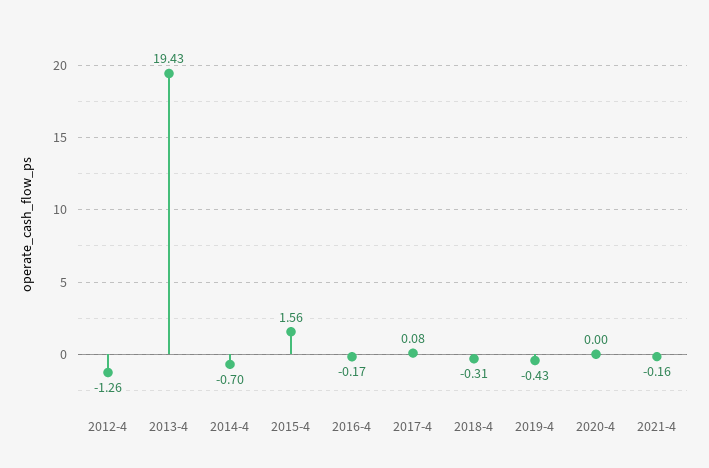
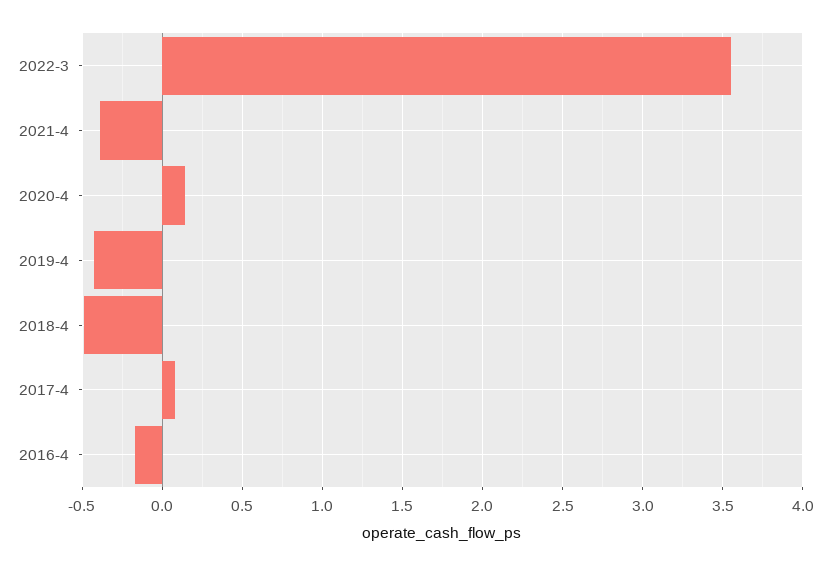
2012-4: -1.26 -> none
2013-4: 19.43 -> none
2014-4: -0.7 -> none
2015-4: 1.56 -> none
2018-4: -0.31 -> -0.5
2020-4: 0 -> 0.15
2021-4: -0.16 -> -0.4
2022-3: none -> 3.55

